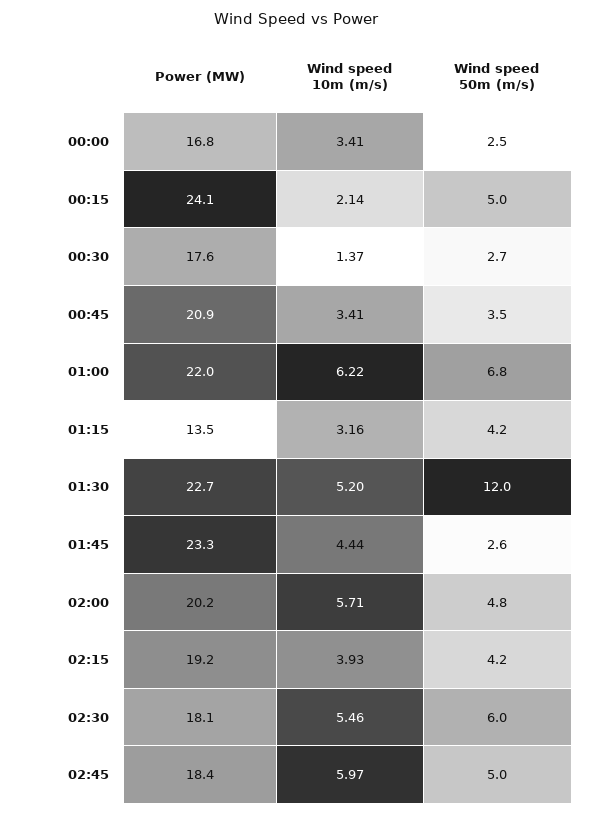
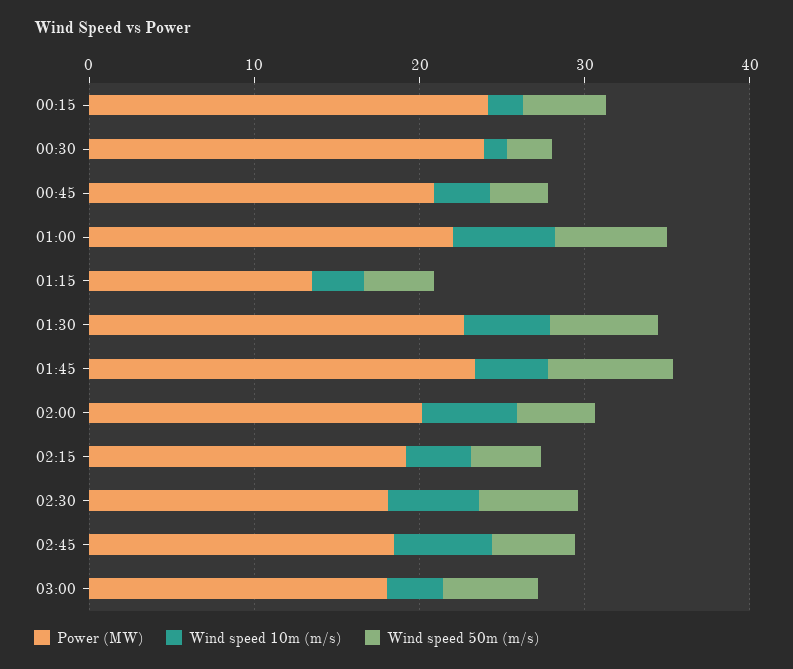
Power (MW), 00:00: 16.8 -> none
Wind speed 10m (m/s), 00:00: 3.41 -> none
Wind speed 50m (m/s), 00:00: 2.5 -> none
Power (MW), 00:30: 17.6 -> 24
Wind speed 50m (m/s), 01:30: 12 -> 6
Wind speed 50m (m/s), 01:45: 2.6 -> 8
Power (MW), 03:00: none -> 18
Wind speed 10m (m/s), 03:00: none -> 4
Wind speed 50m (m/s), 03:00: none -> 6

